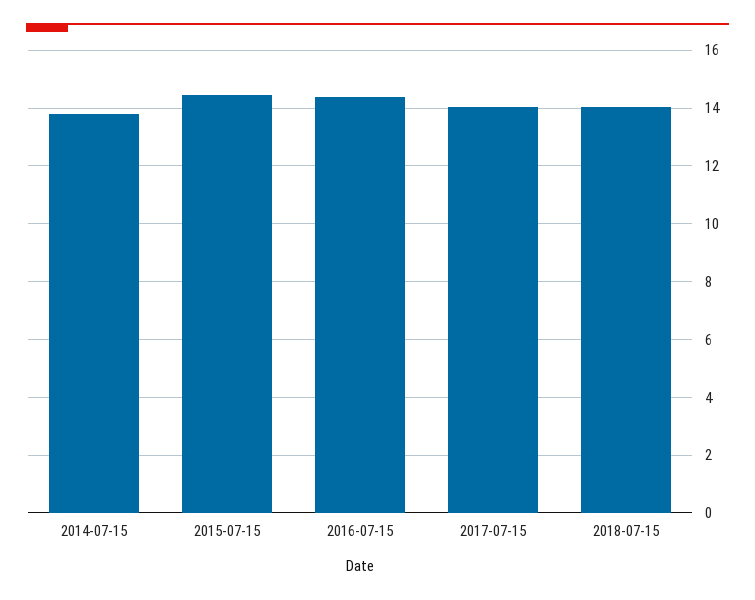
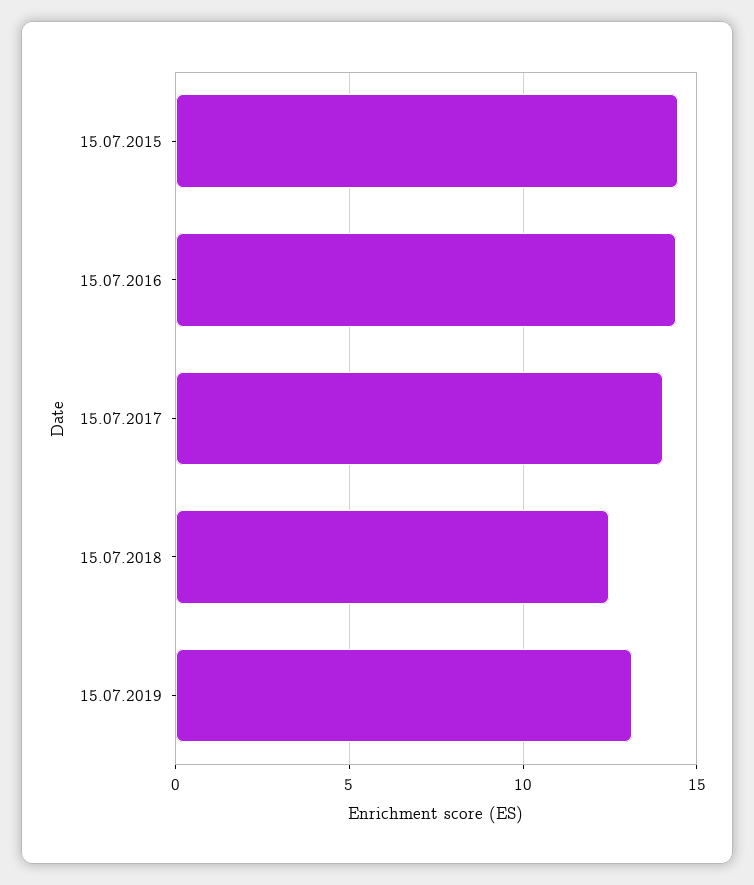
2014-07-15: 13.75 -> none
2018-07-15: 14 -> 12.5
15.07.2019: none -> 13

